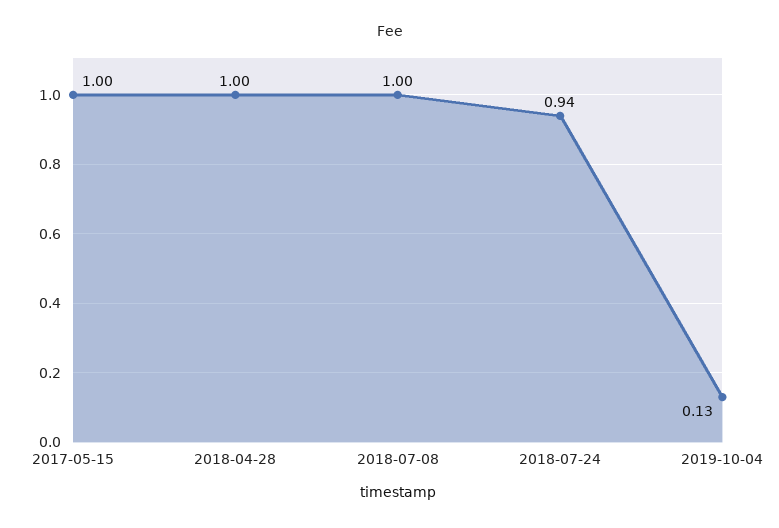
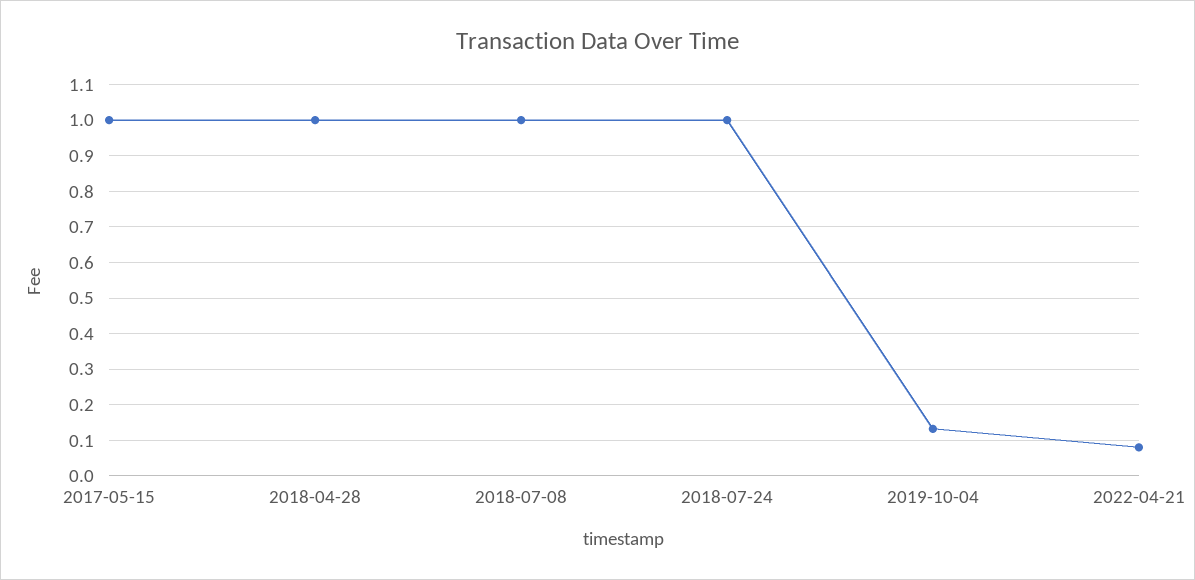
2018-07-24: 0.94 -> 1
2022-04-21: none -> 0.08

